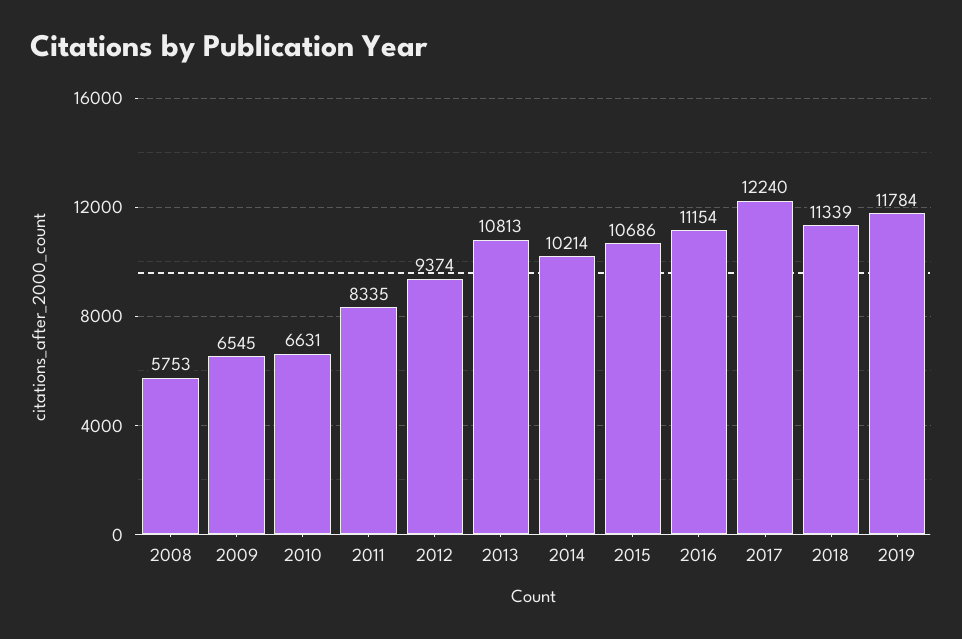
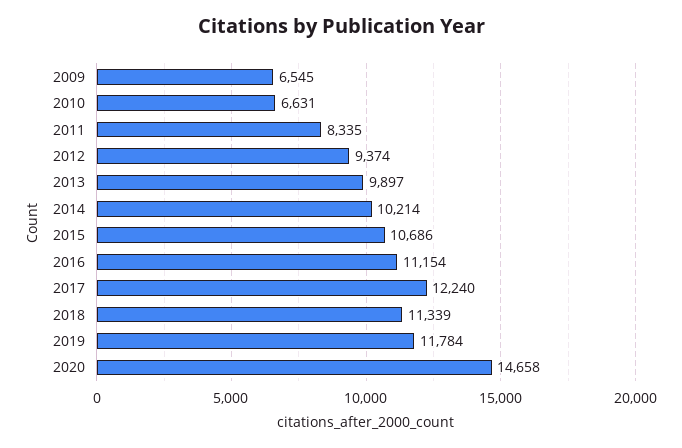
2008: 5753 -> none
2013: 10813 -> 9897
2020: none -> 14658

